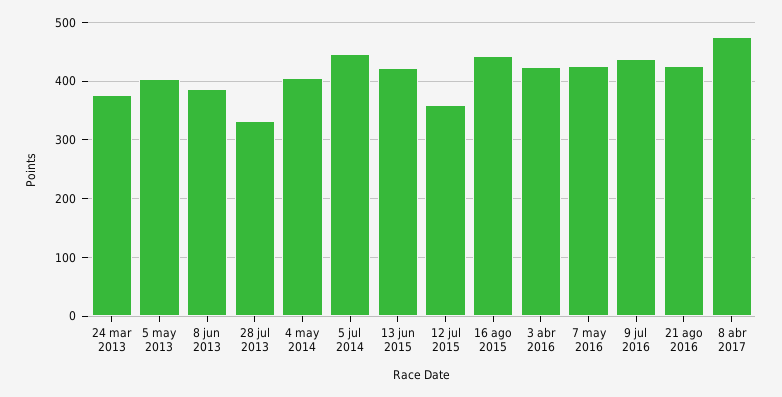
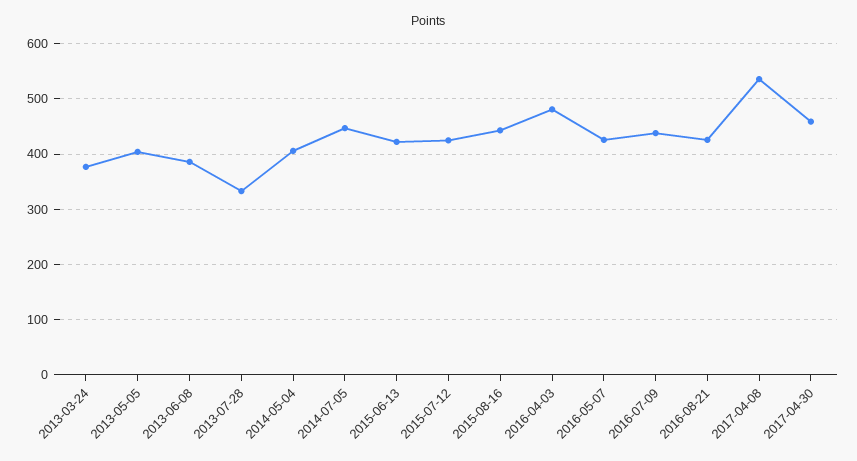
12 jul 2015: 360 -> 420
3 abr 2016: 420 -> 480
8 abr 2017: 480 -> 540
2017-04-30: none -> 460

